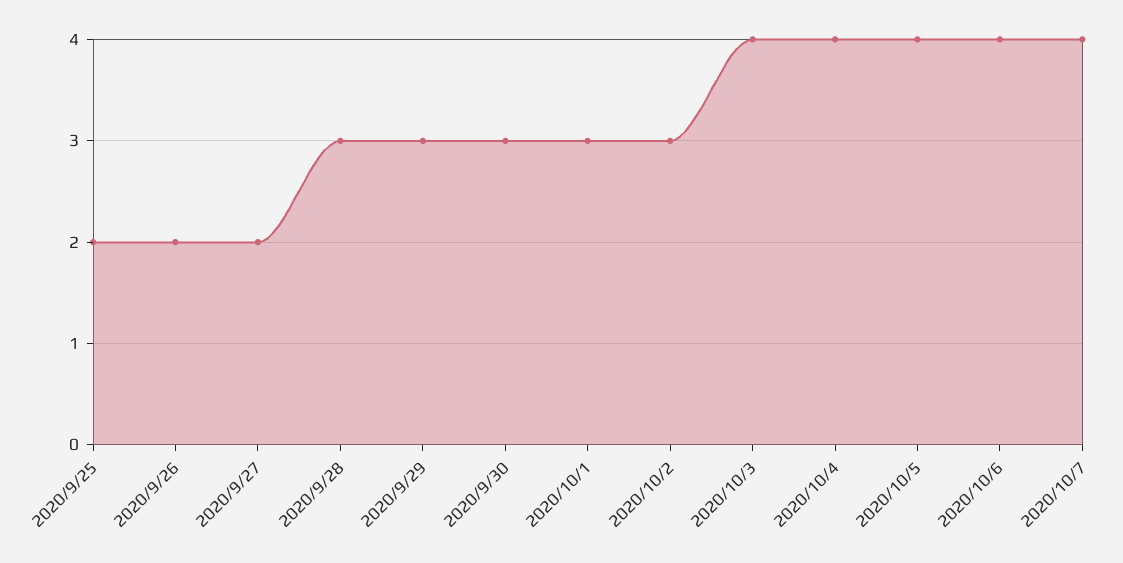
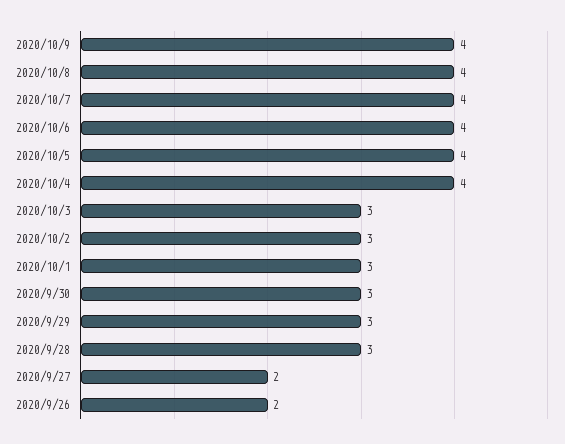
2020/9/25: 2 -> none
2020/10/3: 4 -> 3
2020/10/9: none -> 4
2020/10/8: none -> 4

